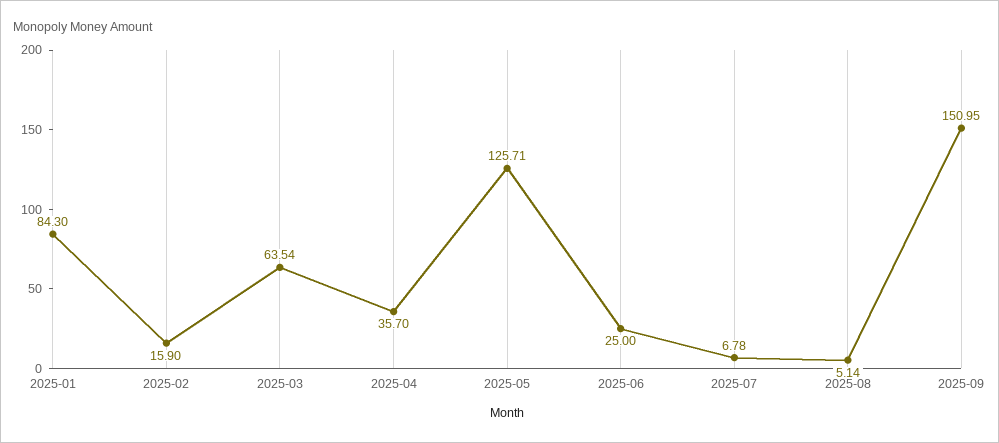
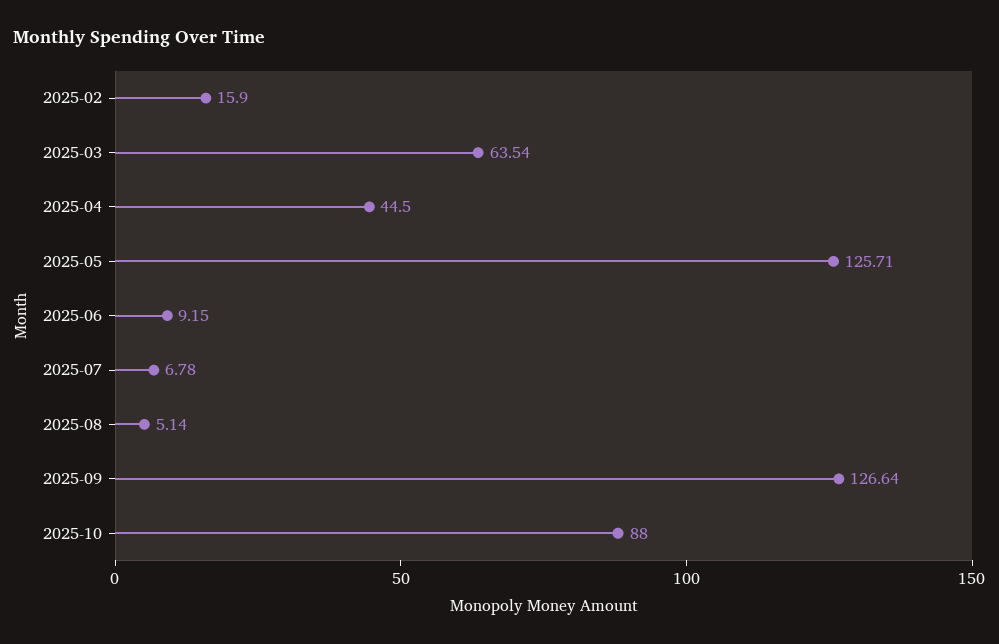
2025-01: 84.3 -> none
2025-04: 35.7 -> 44.5
2025-06: 25 -> 9.15
2025-09: 150.95 -> 126.64
2025-10: none -> 88

